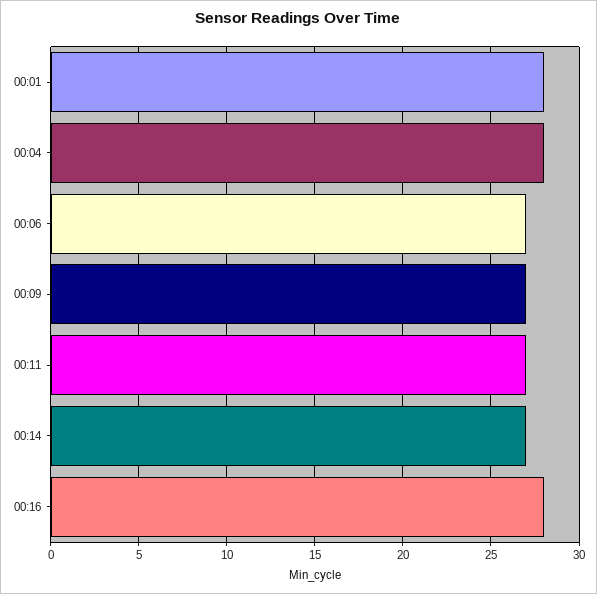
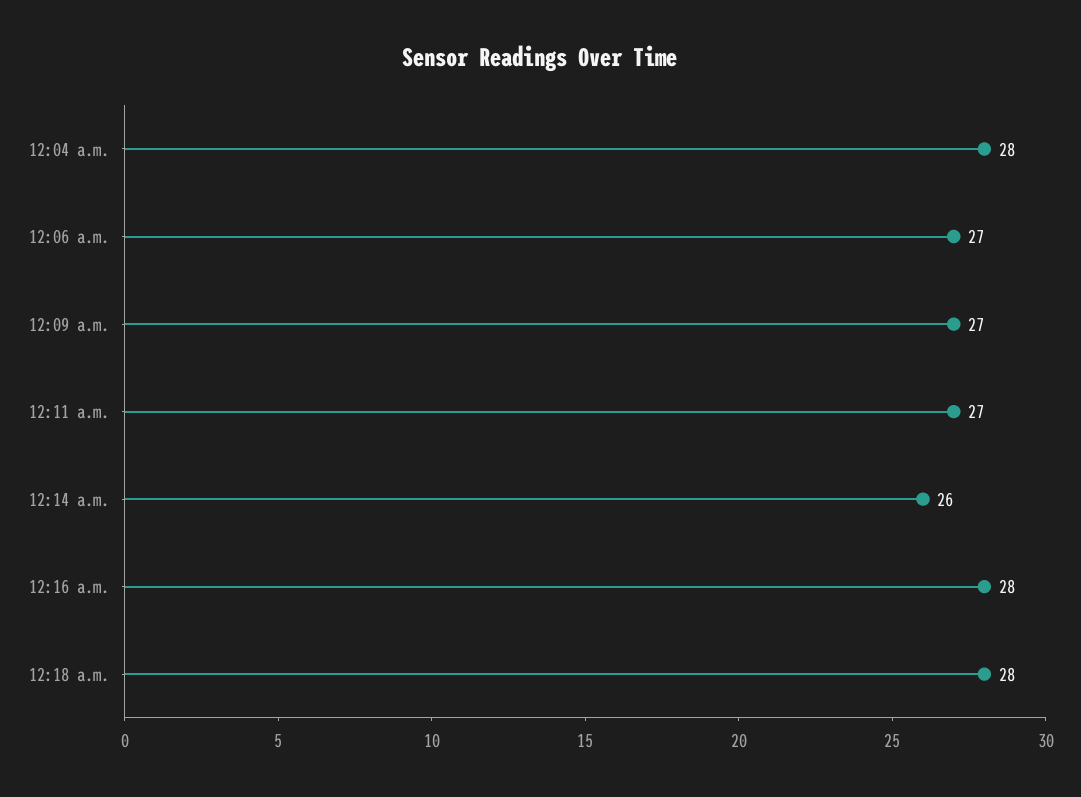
00:01: 28 -> none
00:14: 27 -> 26
12:18 a.m.: none -> 28

